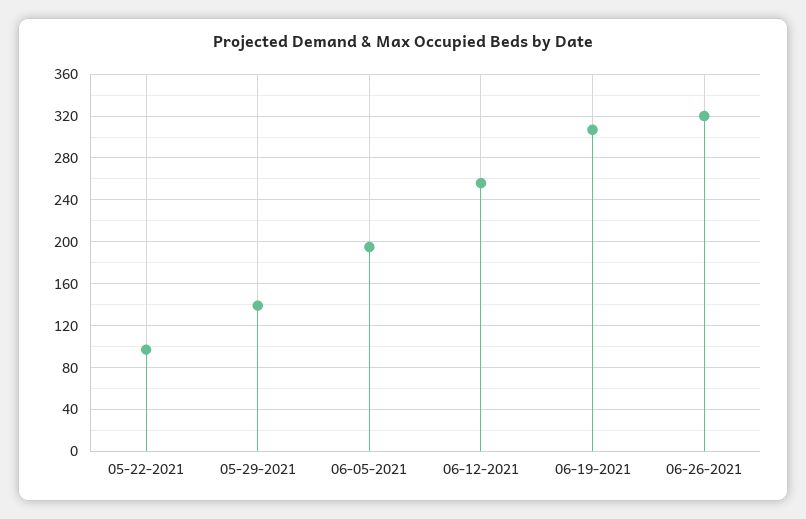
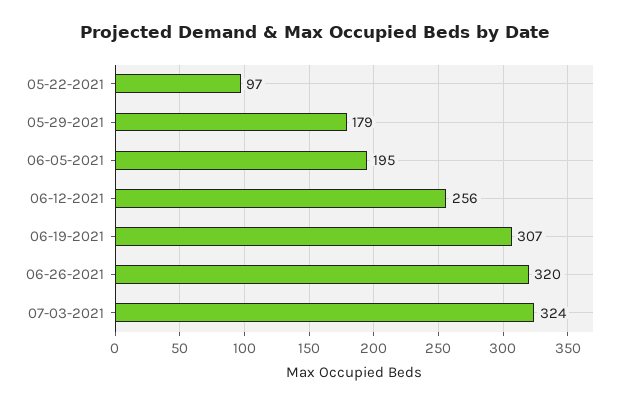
05-29-2021: 140 -> 179
07-03-2021: none -> 324

